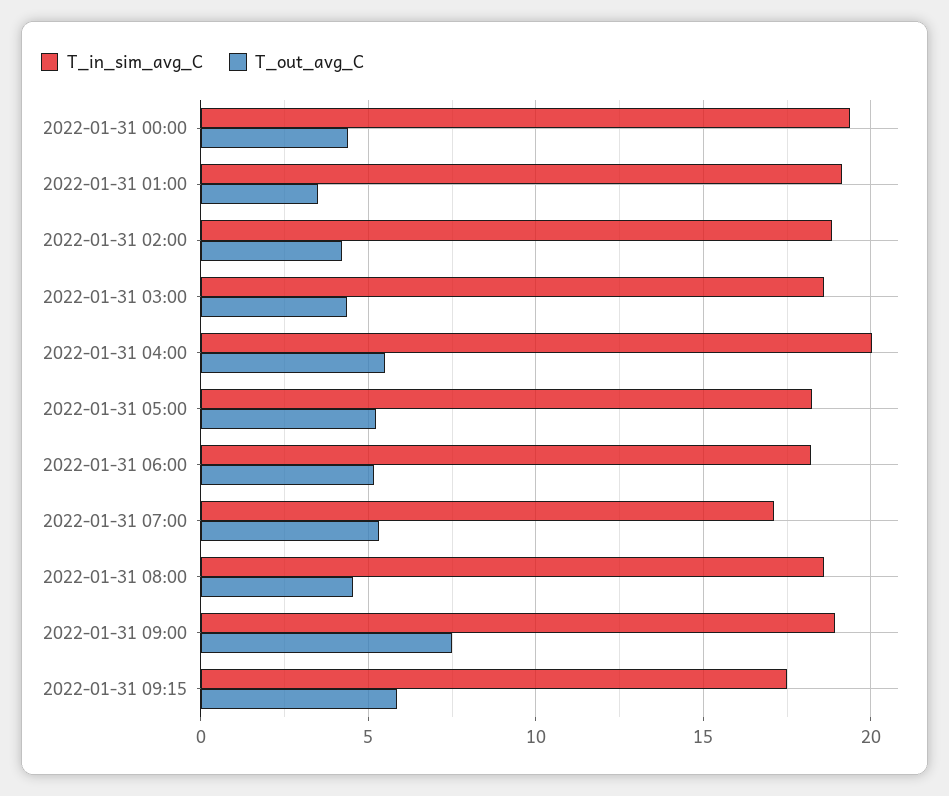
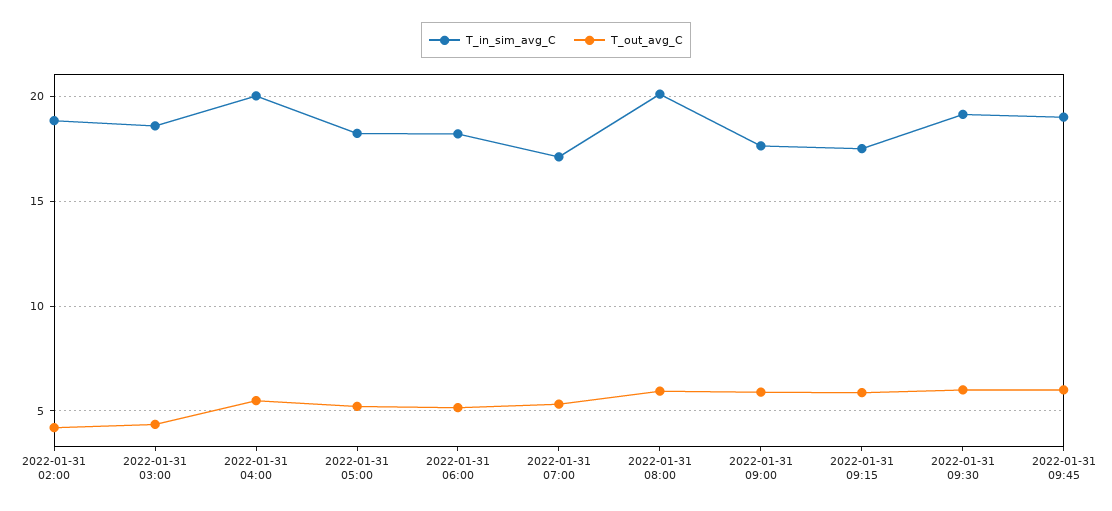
T_in_sim_avg_C, 2022-01-31 00:00: 19.5 -> none
T_out_avg_C, 2022-01-31 00:00: 4.5 -> none
T_in_sim_avg_C, 2022-01-31 01:00: 19 -> none
T_out_avg_C, 2022-01-31 01:00: 3.5 -> none
T_in_sim_avg_C, 2022-01-31 08:00: 18.5 -> 20
T_out_avg_C, 2022-01-31 08:00: 4.5 -> 6
T_in_sim_avg_C, 2022-01-31 09:00: 19 -> 17.5
T_out_avg_C, 2022-01-31 09:00: 7.5 -> 6
T_in_sim_avg_C, 2022-01-31 09:30: none -> 19
T_out_avg_C, 2022-01-31 09:30: none -> 6
T_in_sim_avg_C, 2022-01-31 09:45: none -> 19
T_out_avg_C, 2022-01-31 09:45: none -> 6

